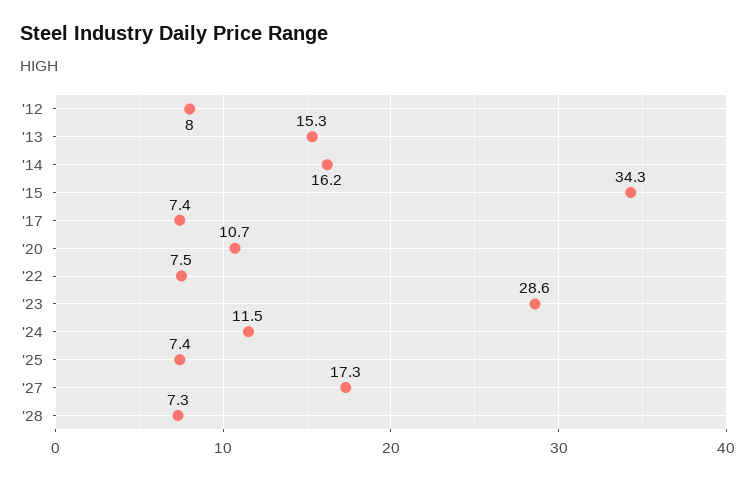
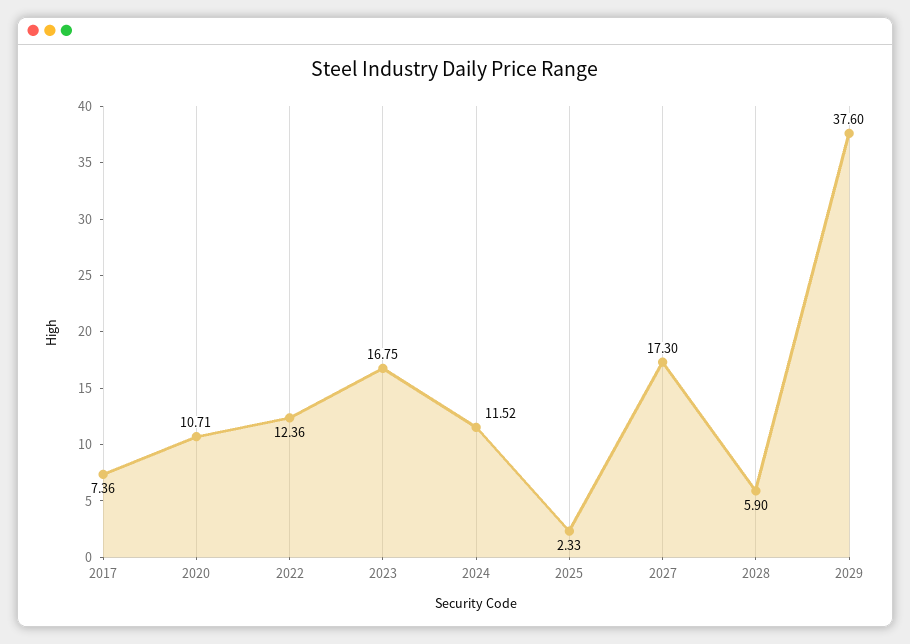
'12: 8 -> none
'13: 15.3 -> none
'14: 16.2 -> none
'15: 34.3 -> none
'22: 7.5 -> 12.36
'23: 28.6 -> 16.75
'25: 7.4 -> 2.33
'28: 7.3 -> 5.9
2029: none -> 37.6

